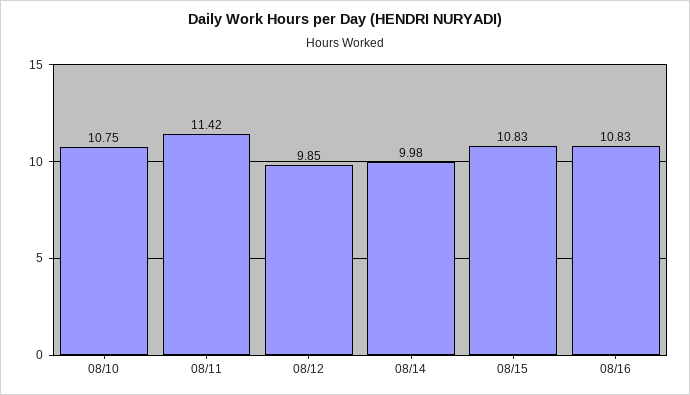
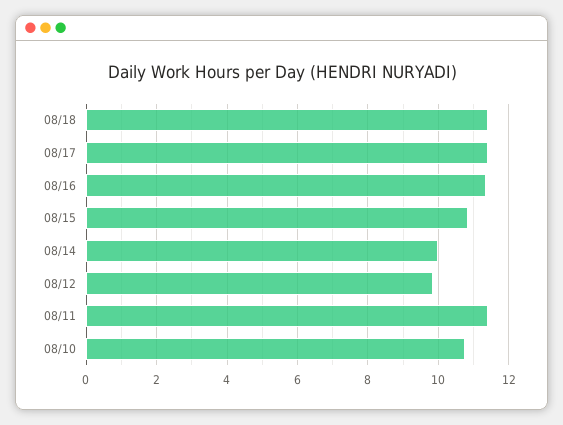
08/16: 10.83 -> 11.4
08/18: none -> 11.4
08/17: none -> 11.4

